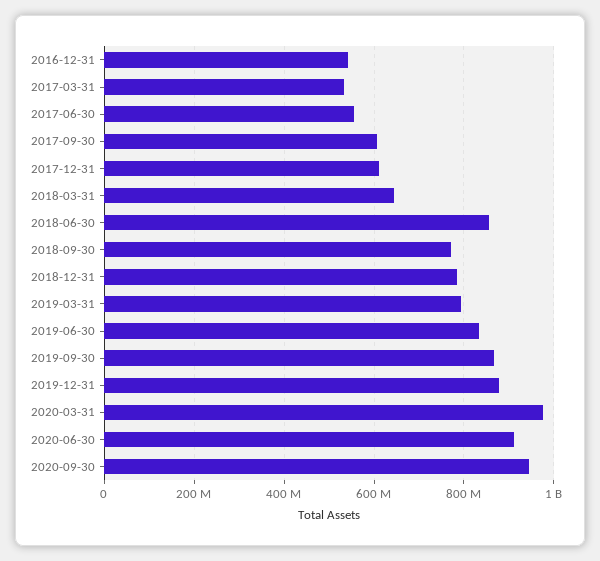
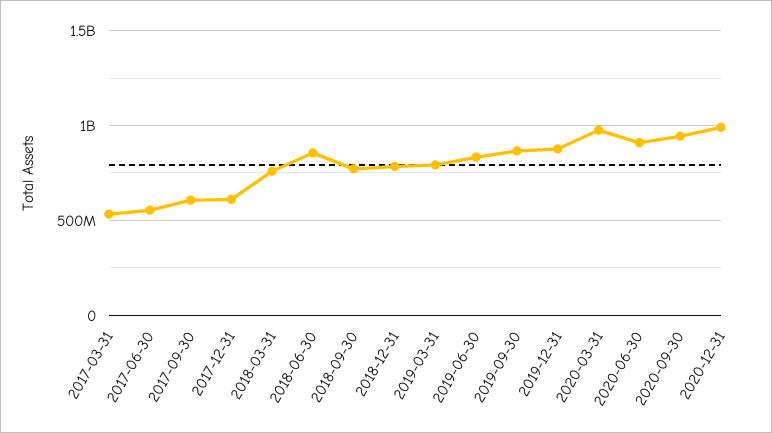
2016-12-31: 540000000 -> none
2018-03-31: 640000000 -> 750000000
2020-12-31: none -> 1000000000

